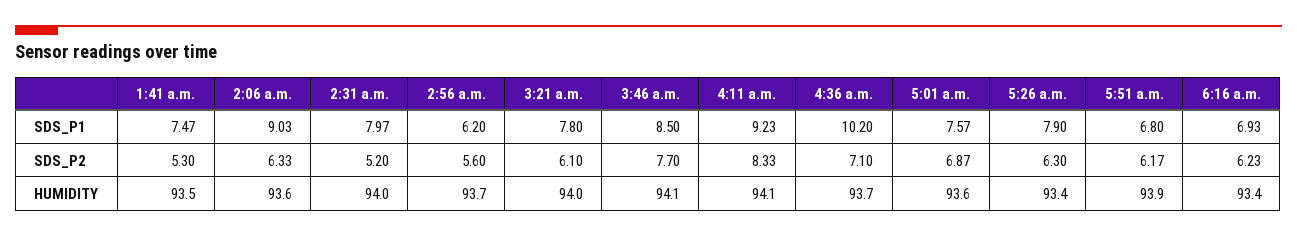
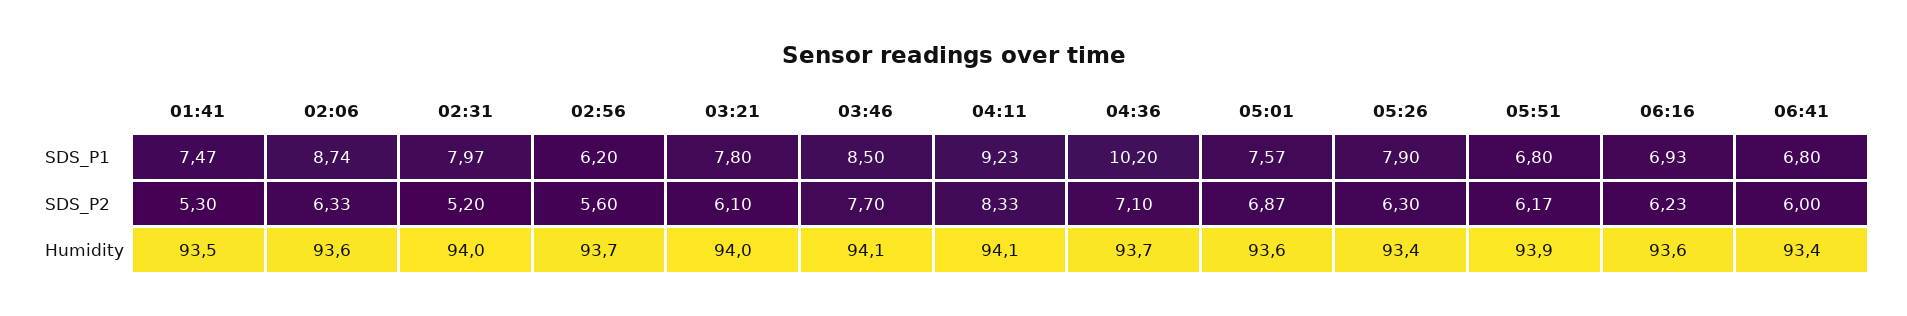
2:06 a.m., SDS_P1: 9.03 -> 8.74
6:16 a.m., HUMIDITY: 93.4 -> 93.6
06:41, SDS_P1: none -> 6.8
06:41, SDS_P2: none -> 6
06:41, HUMIDITY: none -> 93.4

